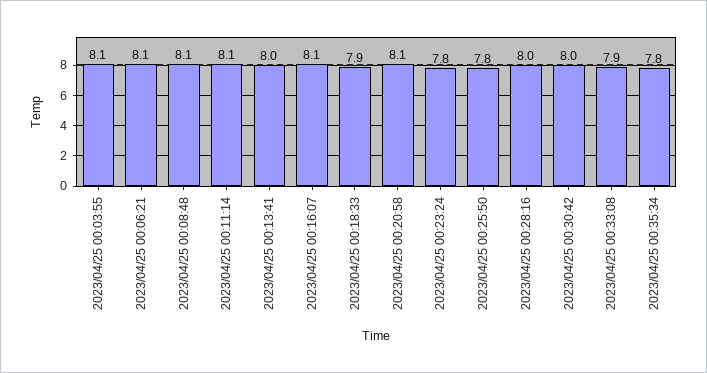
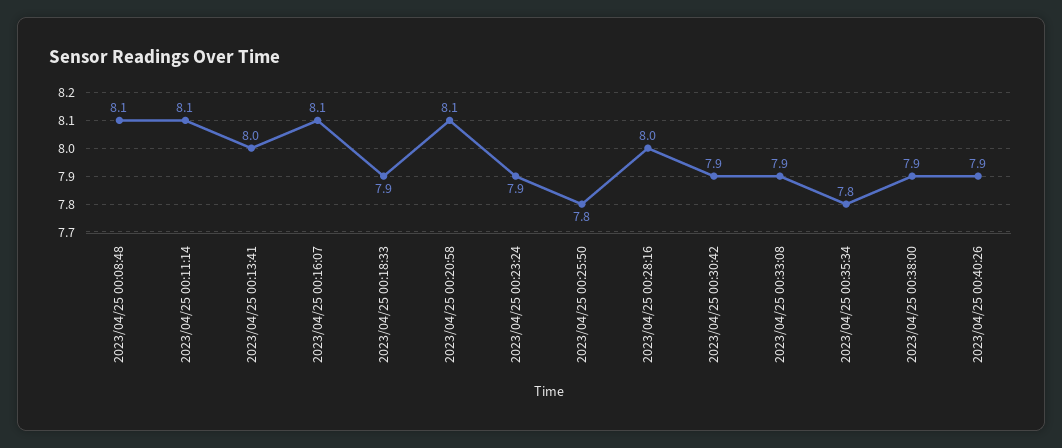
2023/04/25 00:03:55: 8.1 -> none
2023/04/25 00:06:21: 8.1 -> none
2023/04/25 00:23:24: 7.8 -> 7.9
2023/04/25 00:30:42: 8 -> 7.9
2023/04/25 00:38:00: none -> 7.9
2023/04/25 00:40:26: none -> 7.9

